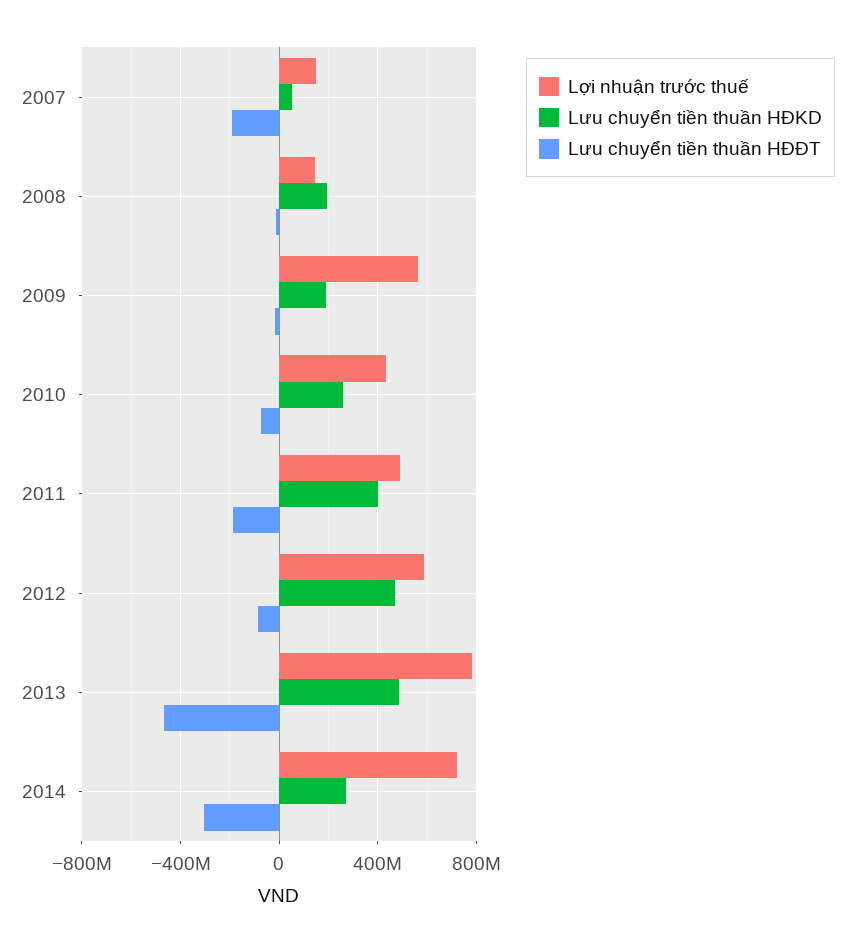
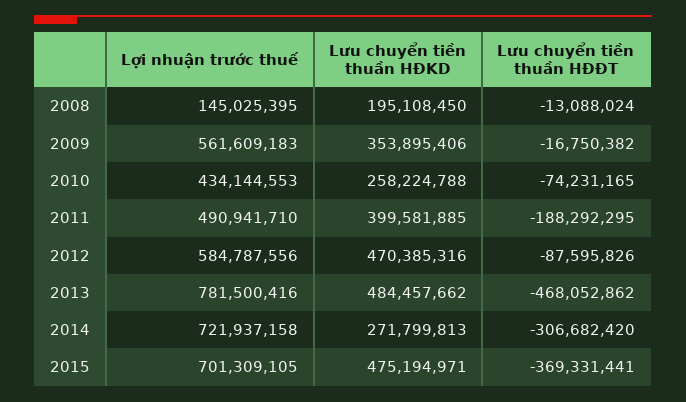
Lợi nhuận trước thuế, 2007: 150000000 -> none
Lưu chuyển tiền thuần HĐKD, 2007: 50000000 -> none
Lưu chuyển tiền thuần HĐĐT, 2007: -200000000 -> none
Lưu chuyển tiền thuần HĐKD, 2009: 200000000 -> 353895406
Lợi nhuận trước thuế, 2015: none -> 701309105
Lưu chuyển tiền thuần HĐKD, 2015: none -> 475194971
Lưu chuyển tiền thuần HĐĐT, 2015: none -> -369331441

